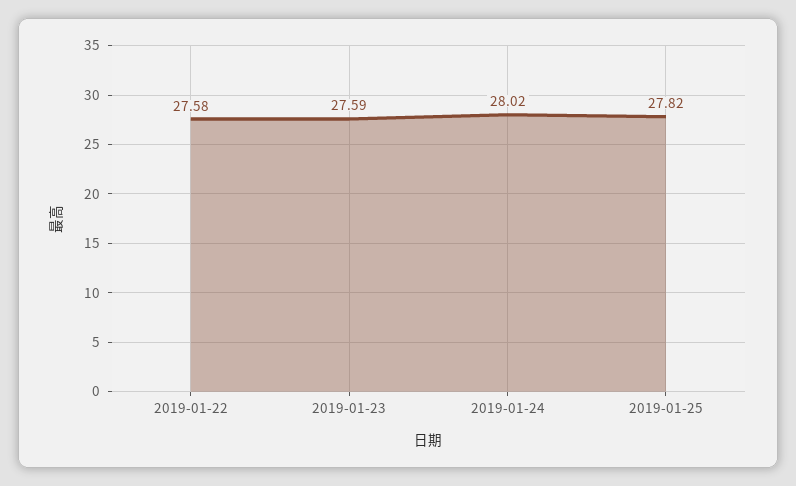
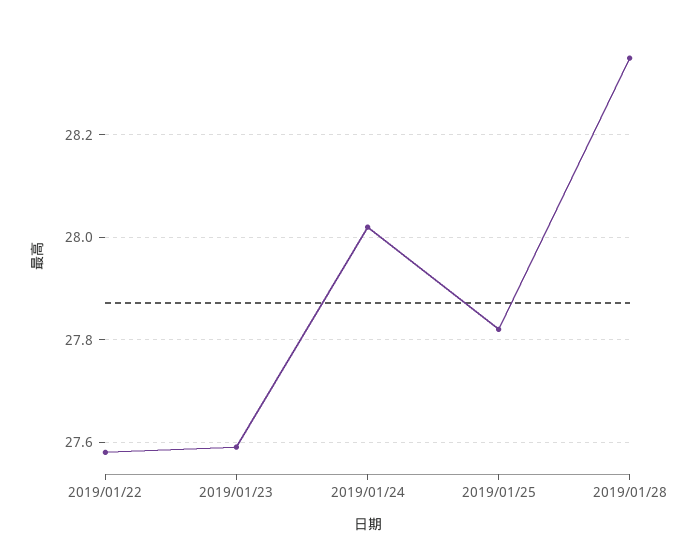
2019/01/28: none -> 28.35

